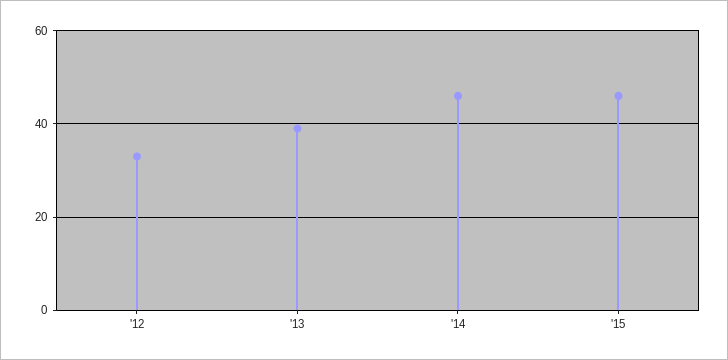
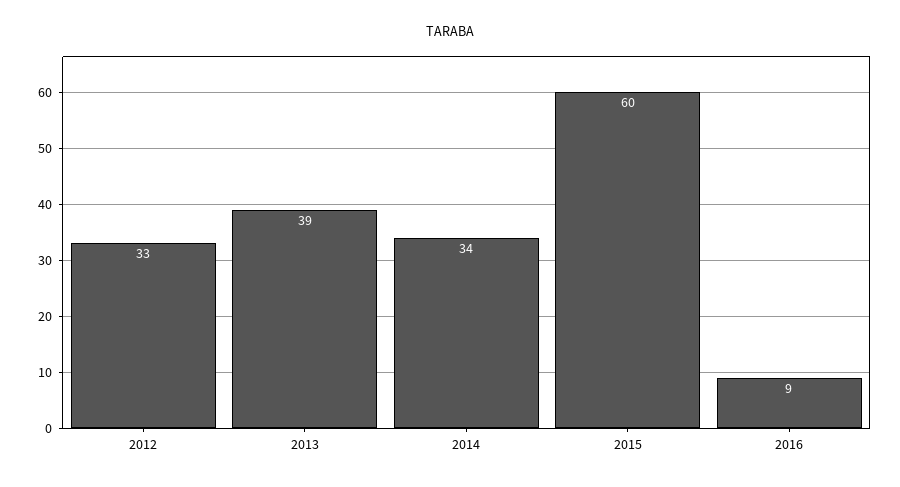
'14: 45 -> 34
'15: 45 -> 60
2016: none -> 9

